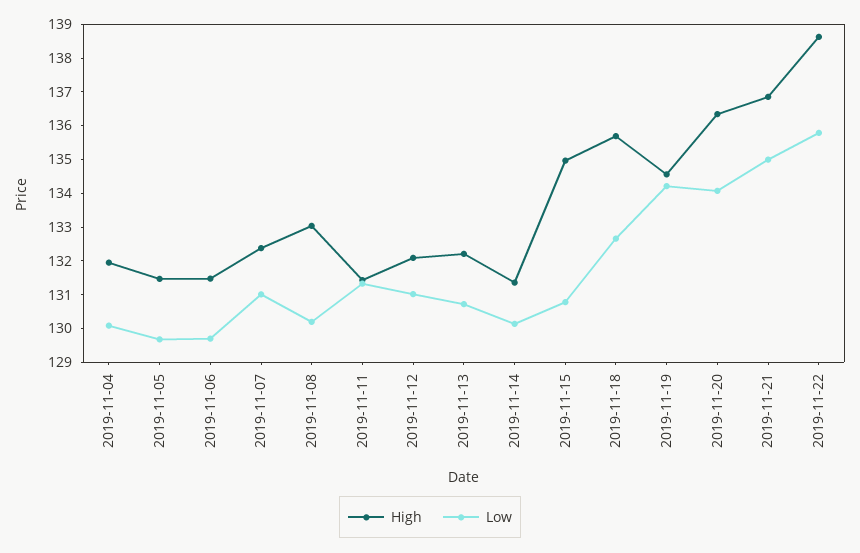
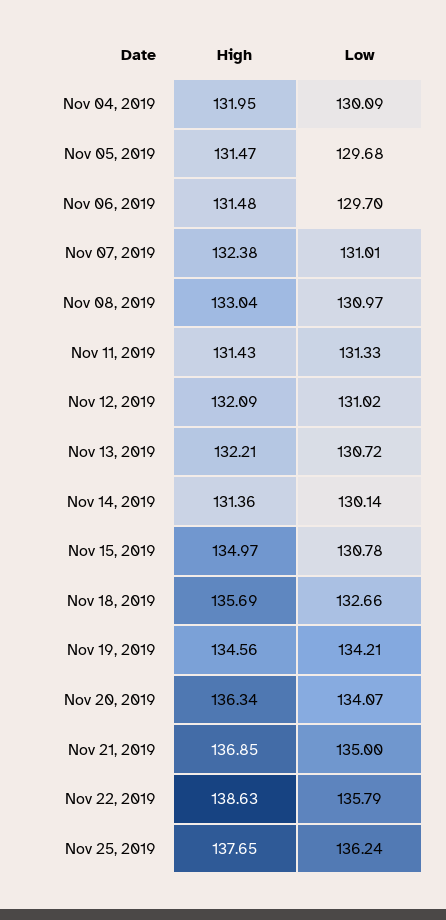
Low, 2019-11-08: 130.25 -> 130.97
High, Nov 25, 2019: none -> 137.65
Low, Nov 25, 2019: none -> 136.24

